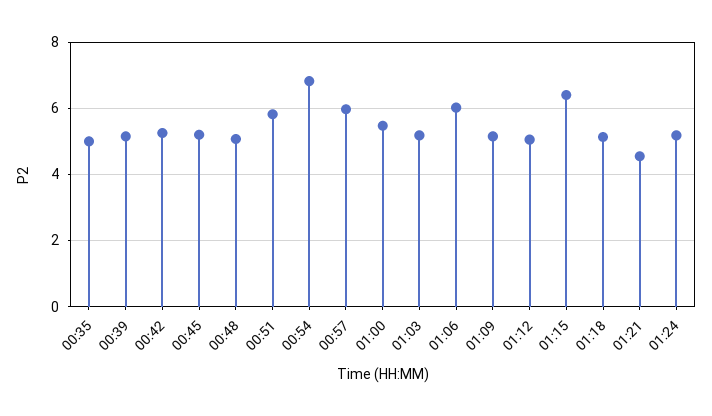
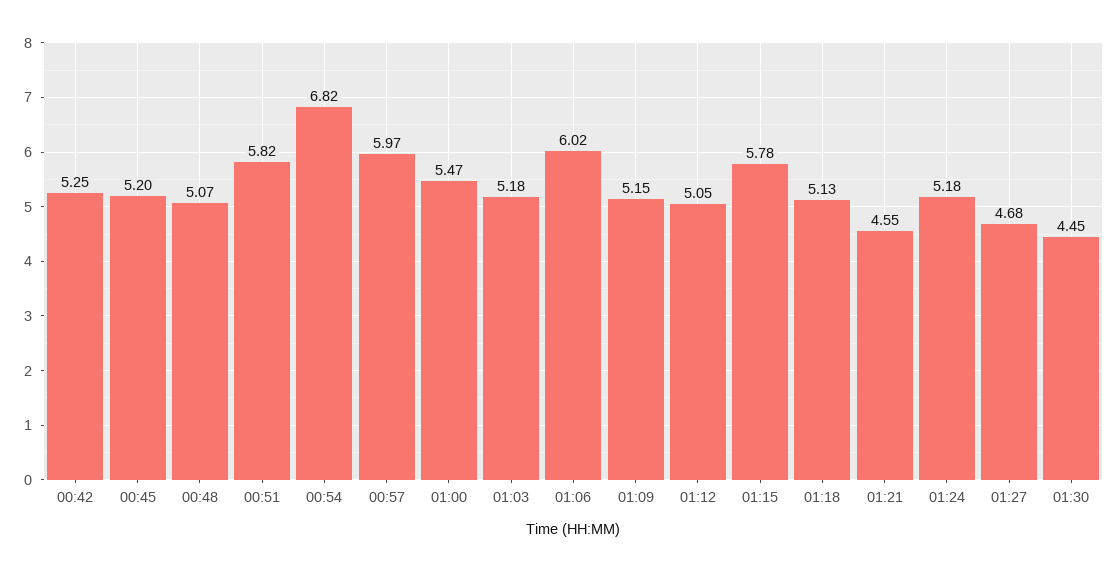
00:35: 5 -> none
00:39: 5.2 -> none
01:15: 6.4 -> 5.78
01:27: none -> 4.68
01:30: none -> 4.45

